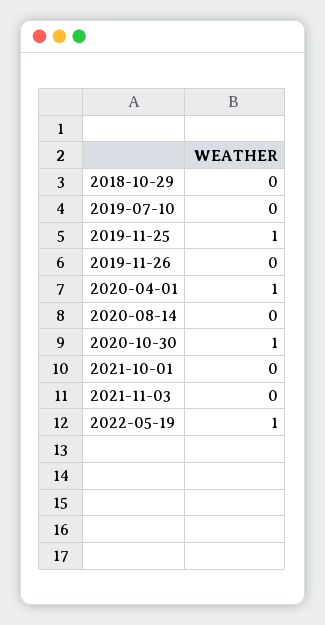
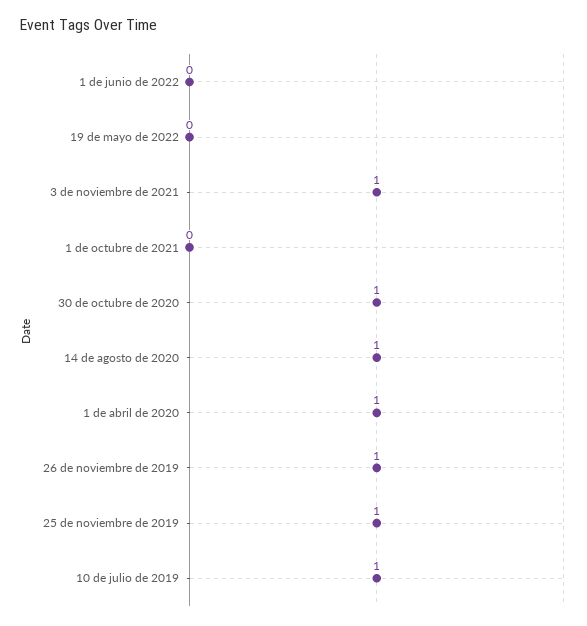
2018-10-29: 0 -> none
2019-07-10: 0 -> 1
2019-11-26: 0 -> 1
2020-08-14: 0 -> 1
2021-11-03: 0 -> 1
2022-05-19: 1 -> 0
1 de junio de 2022: none -> 0

